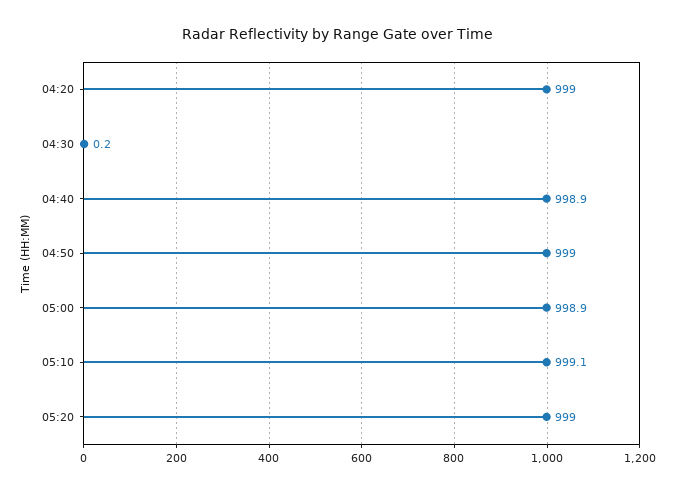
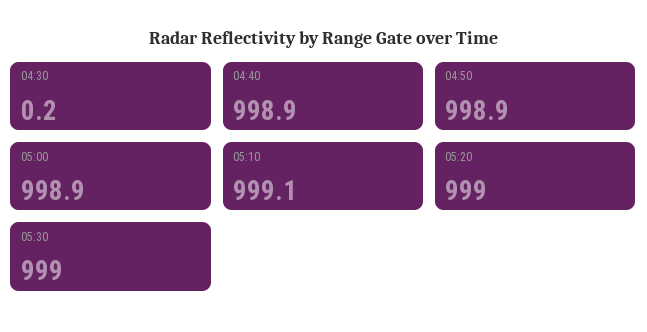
04:20: 999 -> none
04:50: 999 -> 998.9
05:30: none -> 999

